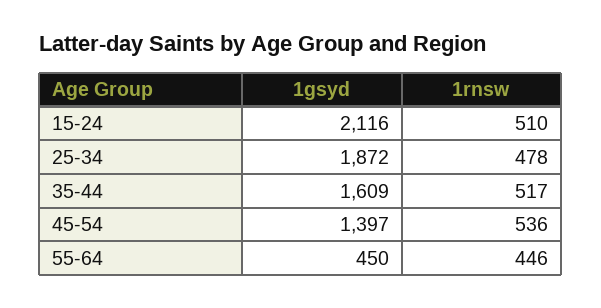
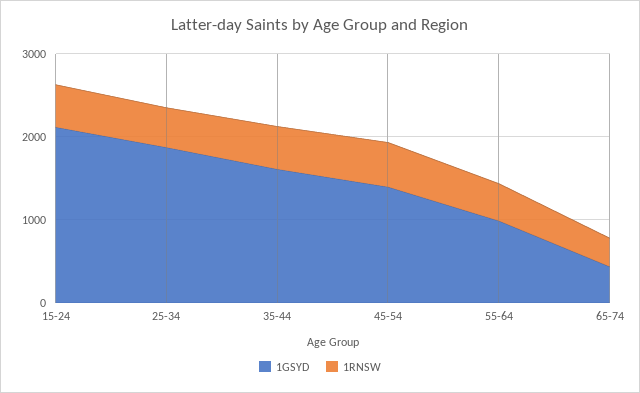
1gsyd, 55-64: 450 -> 1000
1gsyd, 65-74: none -> 400
1rnsw, 65-74: none -> 400

